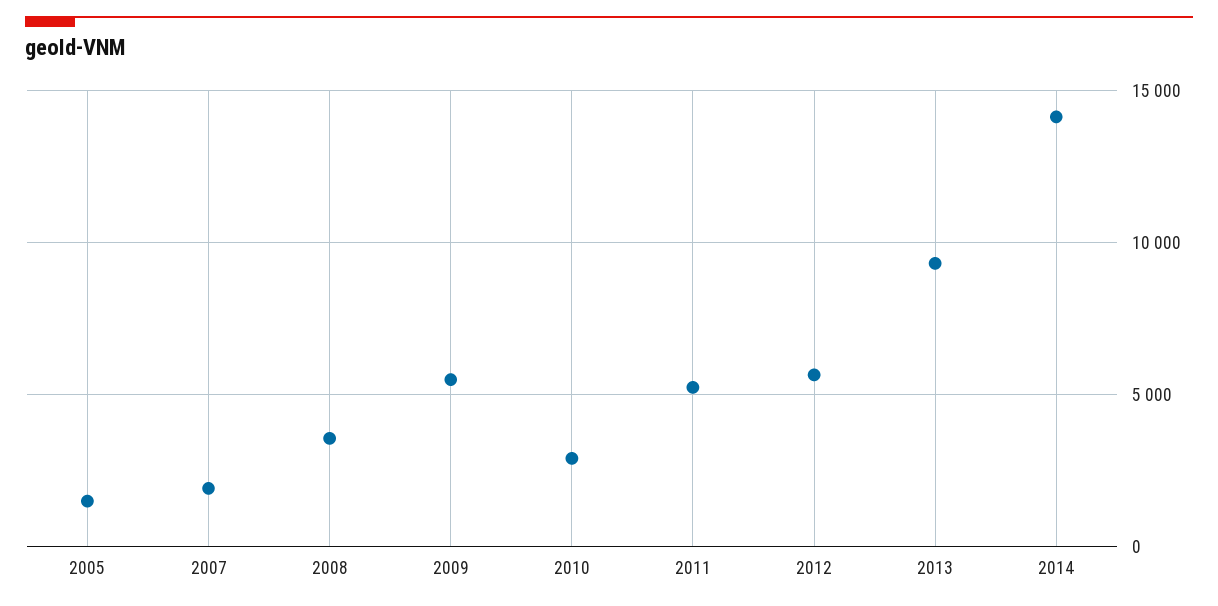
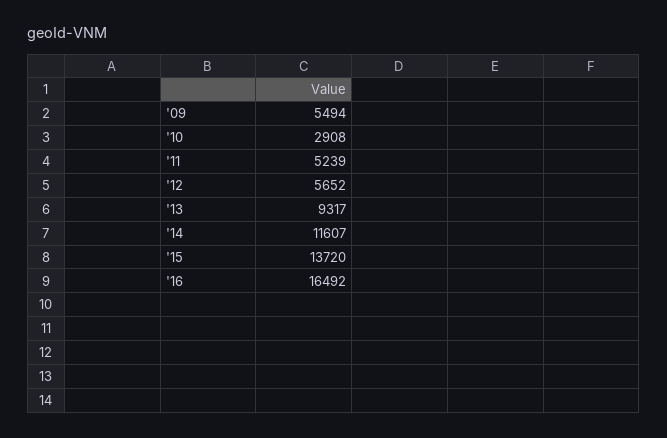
2005: 1500 -> none
2007: 2000 -> none
2008: 3500 -> none
2014: 14000 -> 11607
'15: none -> 13720
'16: none -> 16492

